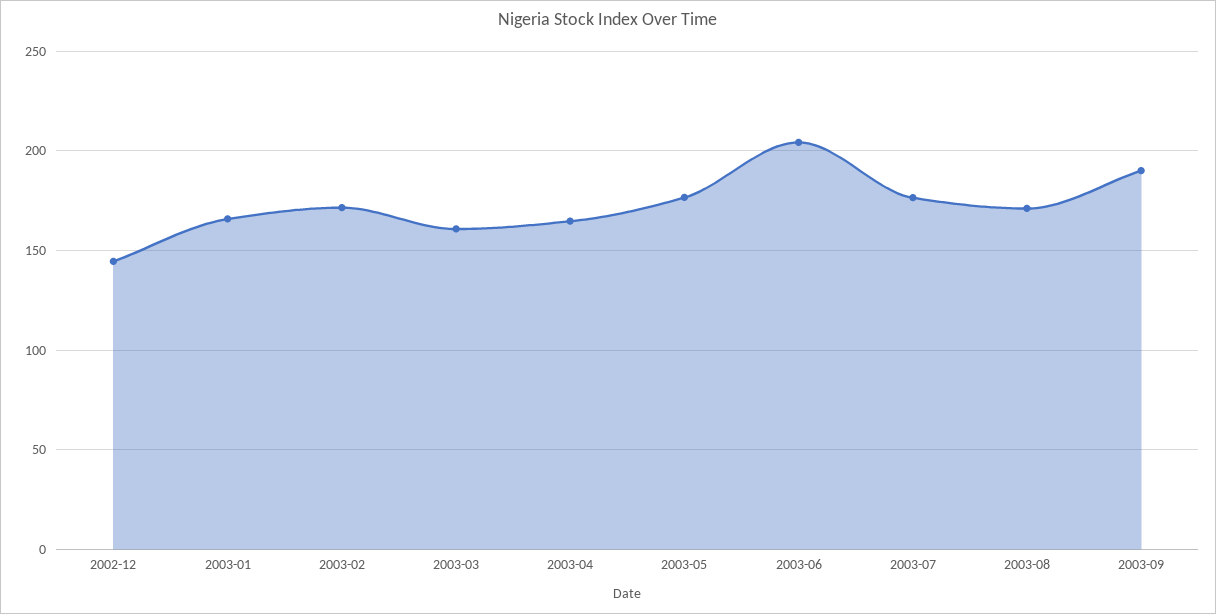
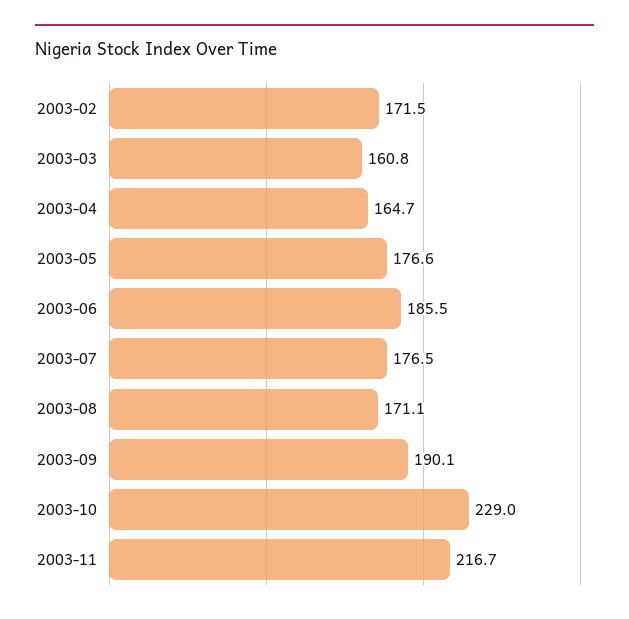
2002-12: 145 -> none
2003-01: 165 -> none
2003-06: 205 -> 185.5
2003-10: none -> 229
2003-11: none -> 216.7

